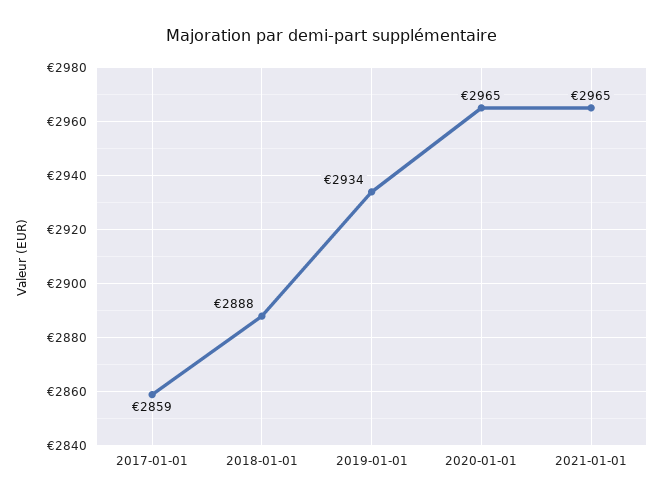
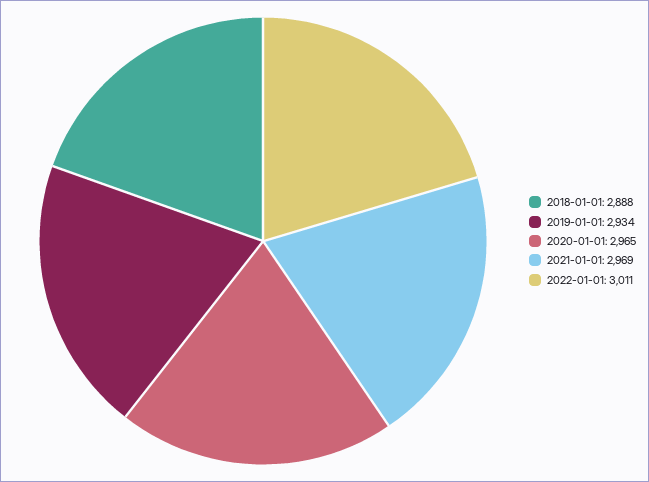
2017-01-01: 2859 -> none
2021-01-01: 2965 -> 2969
2022-01-01: none -> 3011

